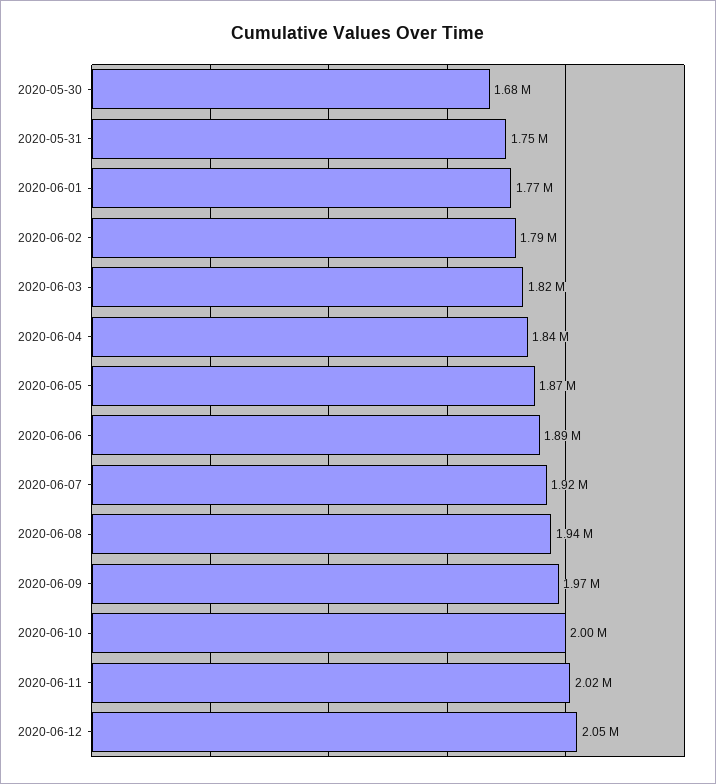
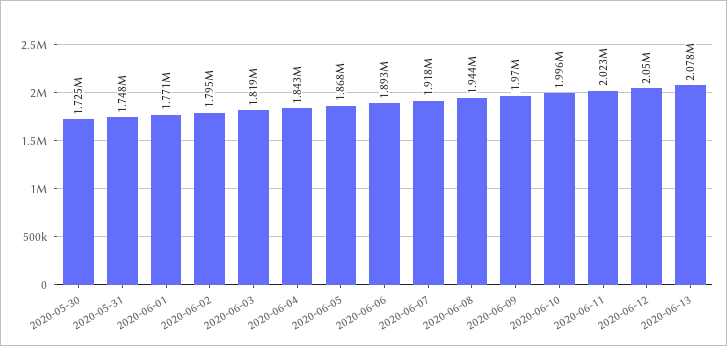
2020-05-30: 1680000 -> 1725000
2020-06-13: none -> 2078000

